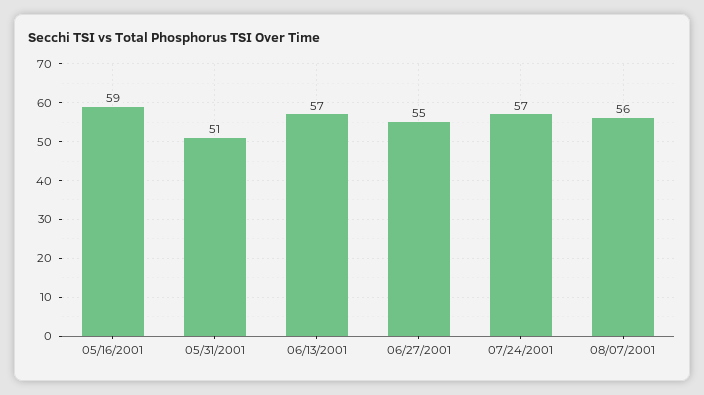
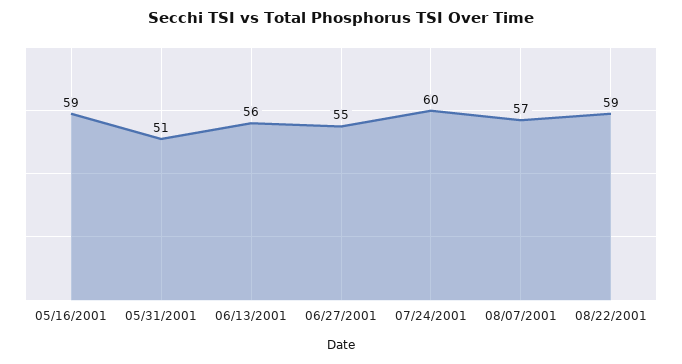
06/13/2001: 57 -> 56
07/24/2001: 57 -> 60
08/07/2001: 56 -> 57
08/22/2001: none -> 59

